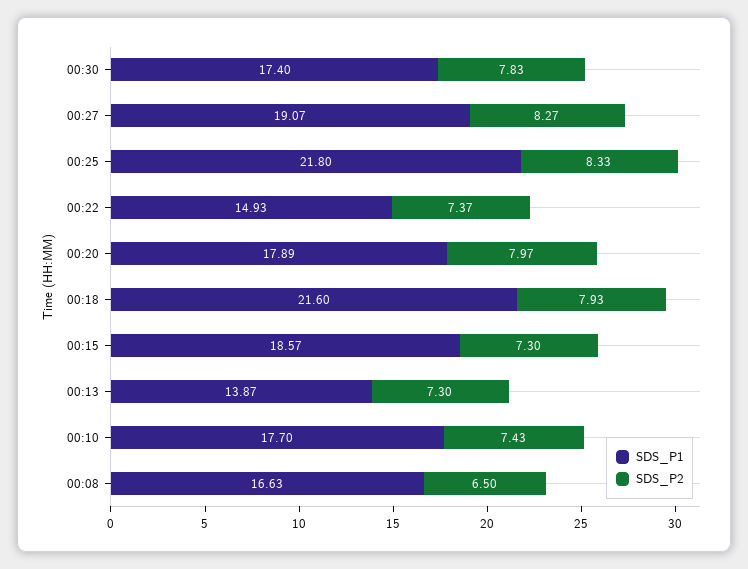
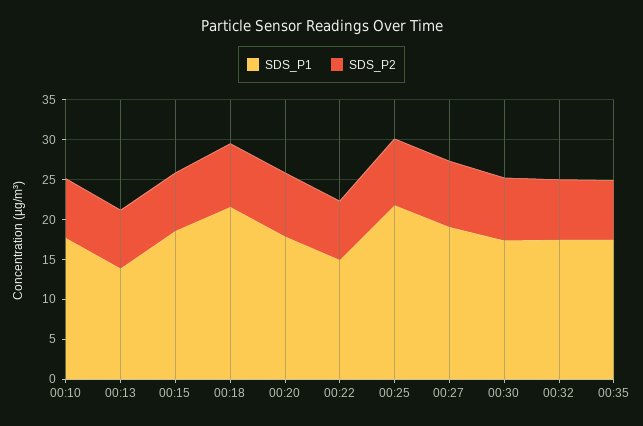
SDS_P1, 00:08: 16.63 -> none
SDS_P2, 00:08: 6.5 -> none
SDS_P1, 00:32: none -> 17.5
SDS_P2, 00:32: none -> 7.5
SDS_P1, 00:35: none -> 17.5
SDS_P2, 00:35: none -> 7.5

